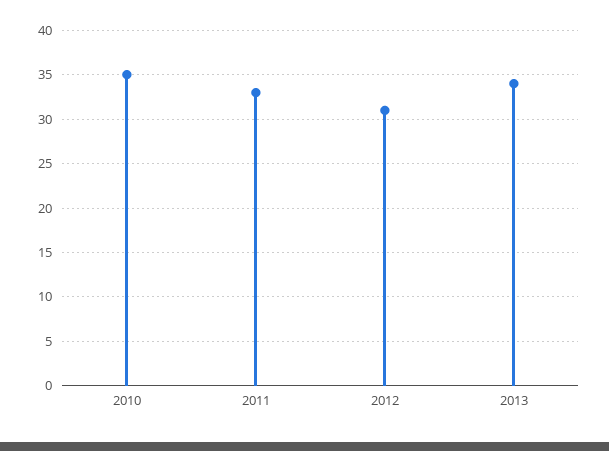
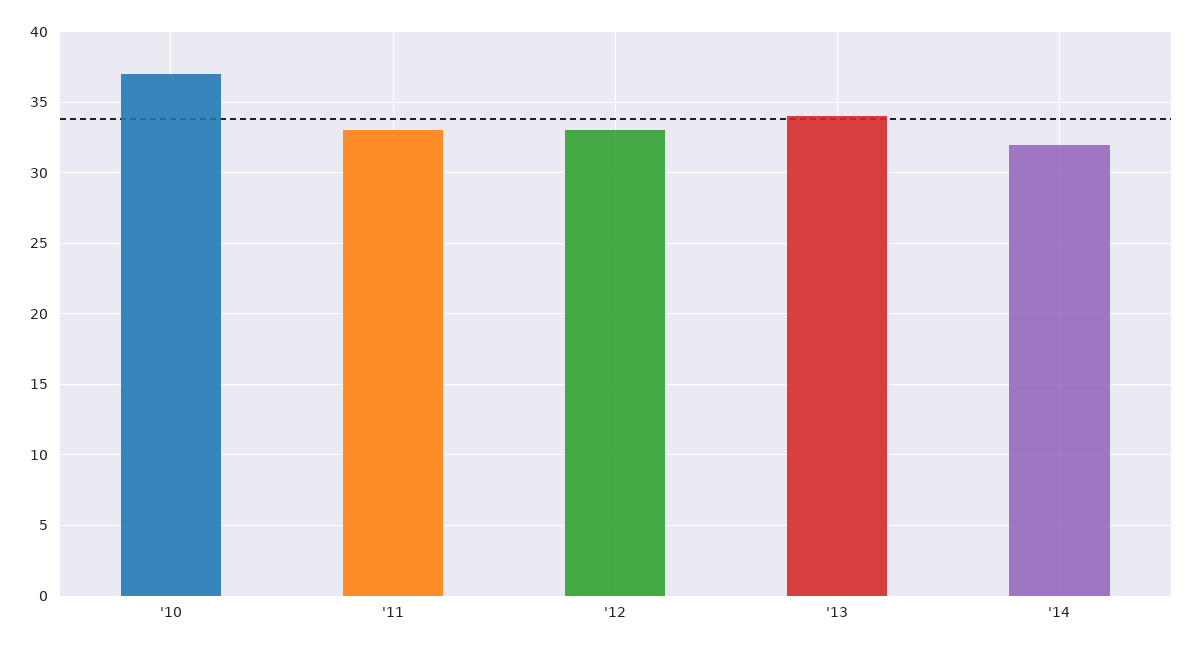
2010: 35 -> 37
2012: 31 -> 33
'14: none -> 32

